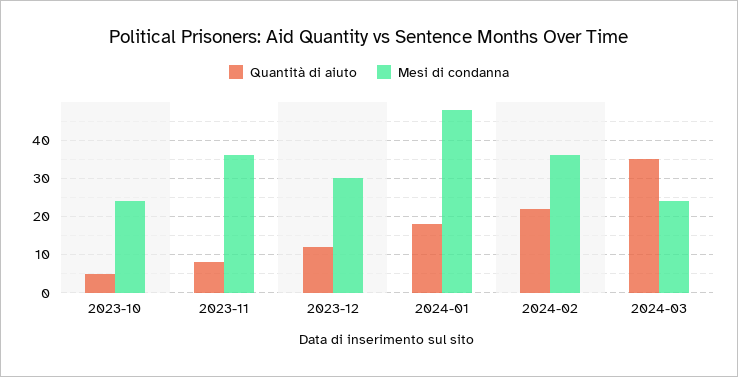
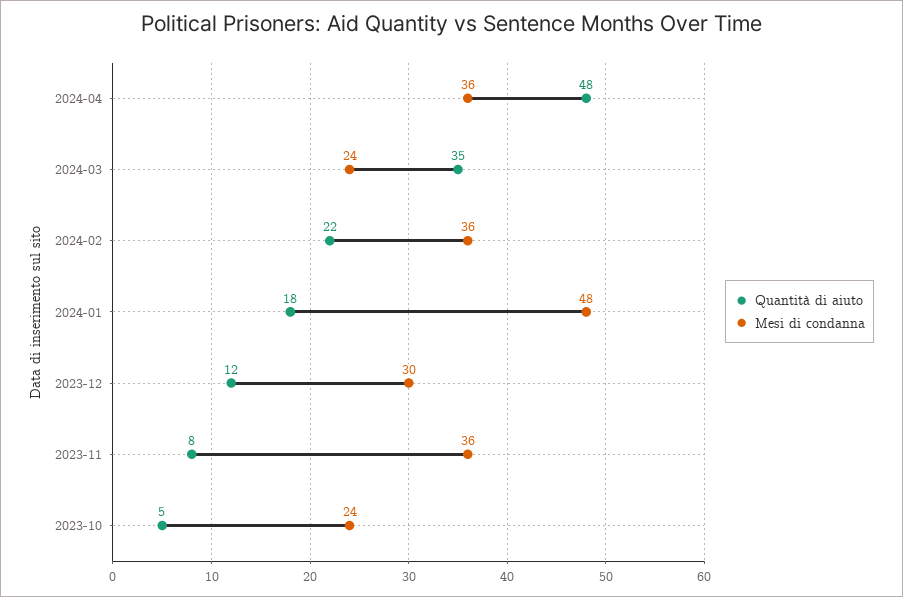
Quantità di aiuto, 2024-04: none -> 48
Mesi di condanna, 2024-04: none -> 36

